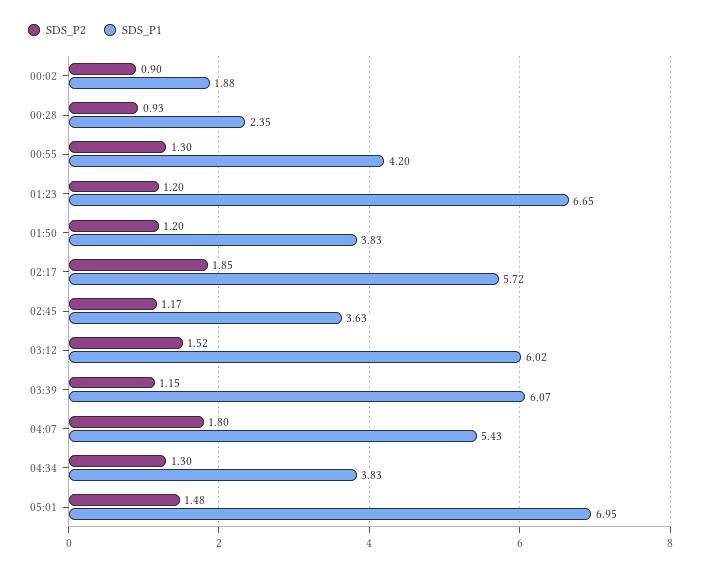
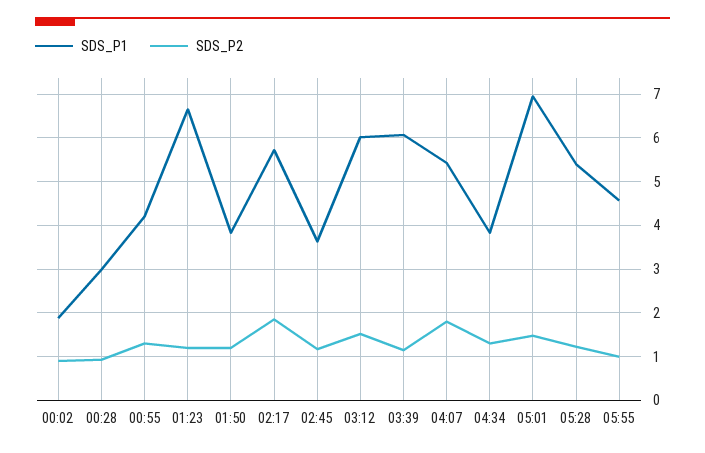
SDS_P1, 00:28: 2.35 -> 3
SDS_P1, 05:28: none -> 5.4
SDS_P2, 05:28: none -> 1.2
SDS_P1, 05:55: none -> 4.6
SDS_P2, 05:55: none -> 1

